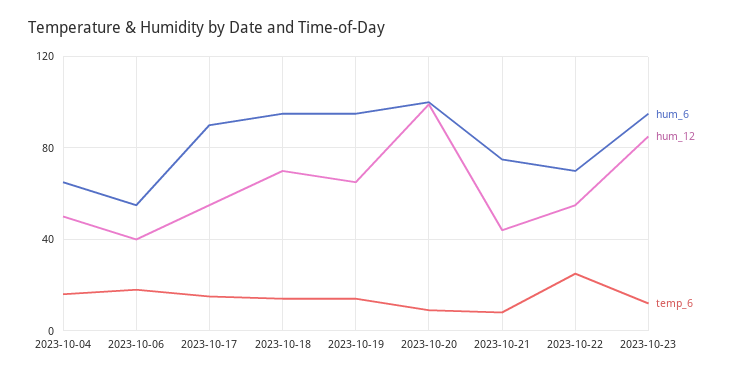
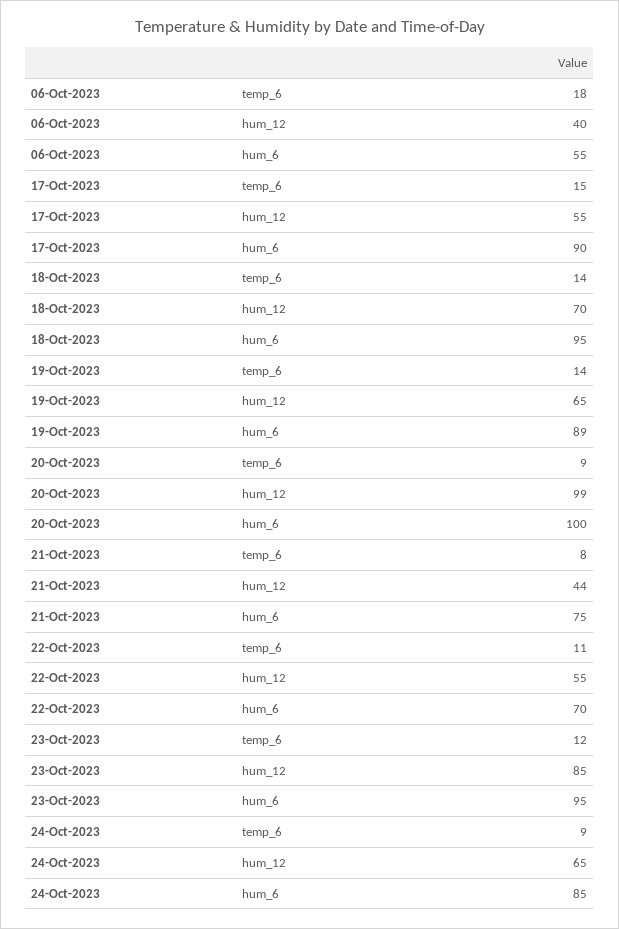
hum_6, 2023-10-04: 65 -> none
hum_12, 2023-10-04: 50 -> none
temp_6, 2023-10-04: 15 -> none
hum_6, 2023-10-19: 95 -> 89
temp_6, 2023-10-22: 25 -> 11
temp_6, 24-Oct-2023: none -> 9
hum_12, 24-Oct-2023: none -> 65
hum_6, 24-Oct-2023: none -> 85

